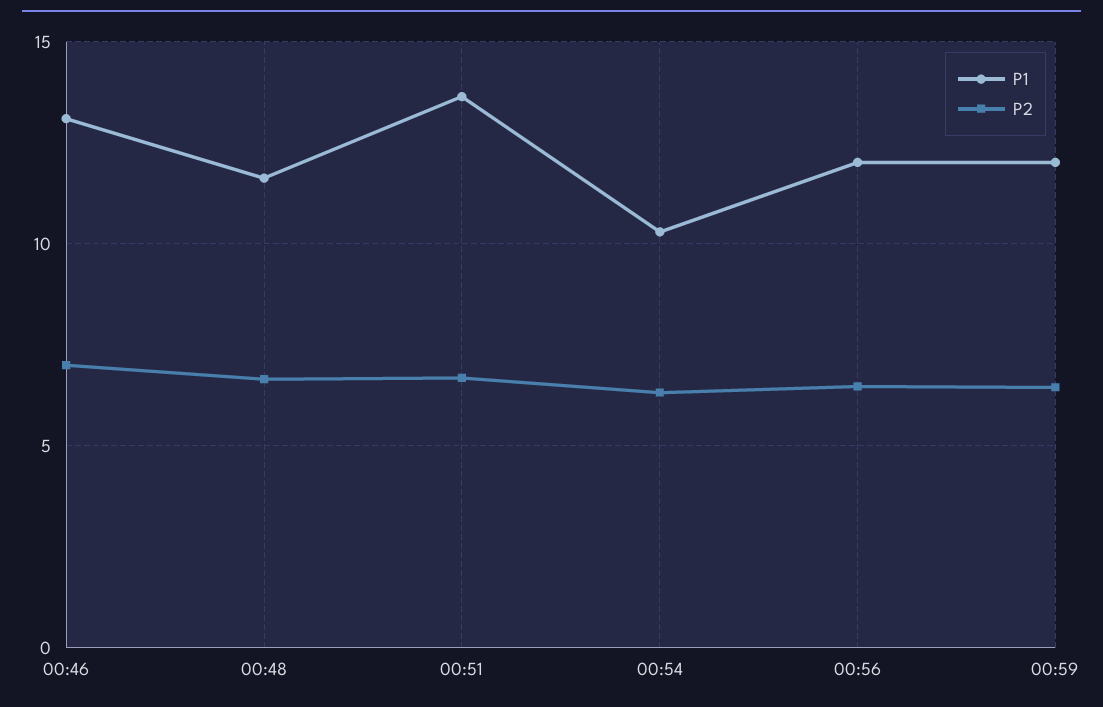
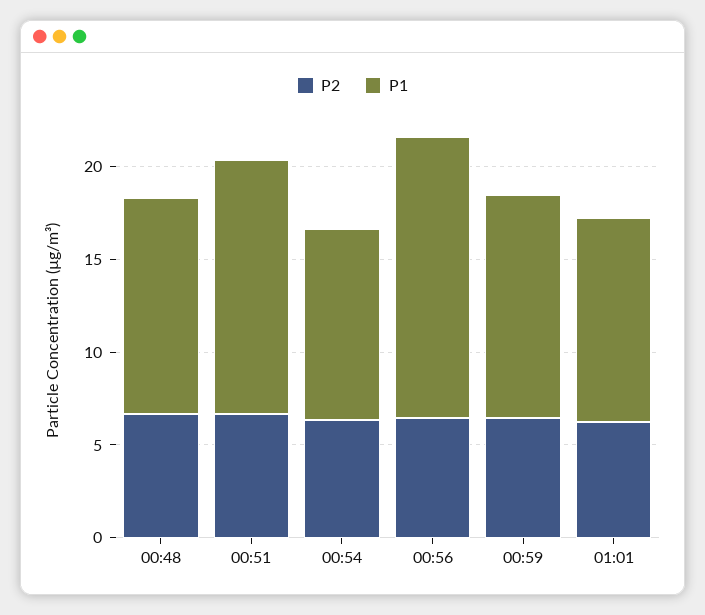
P1, 00:46: 13 -> none
P2, 00:46: 7 -> none
P1, 00:56: 12 -> 15
P2, 01:01: none -> 6
P1, 01:01: none -> 11

